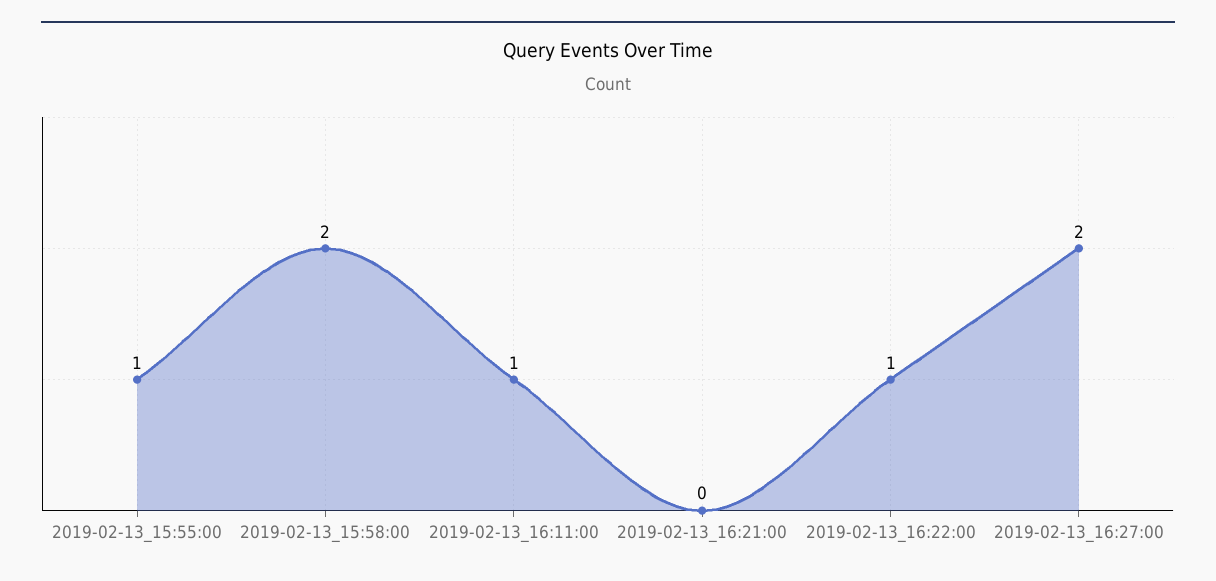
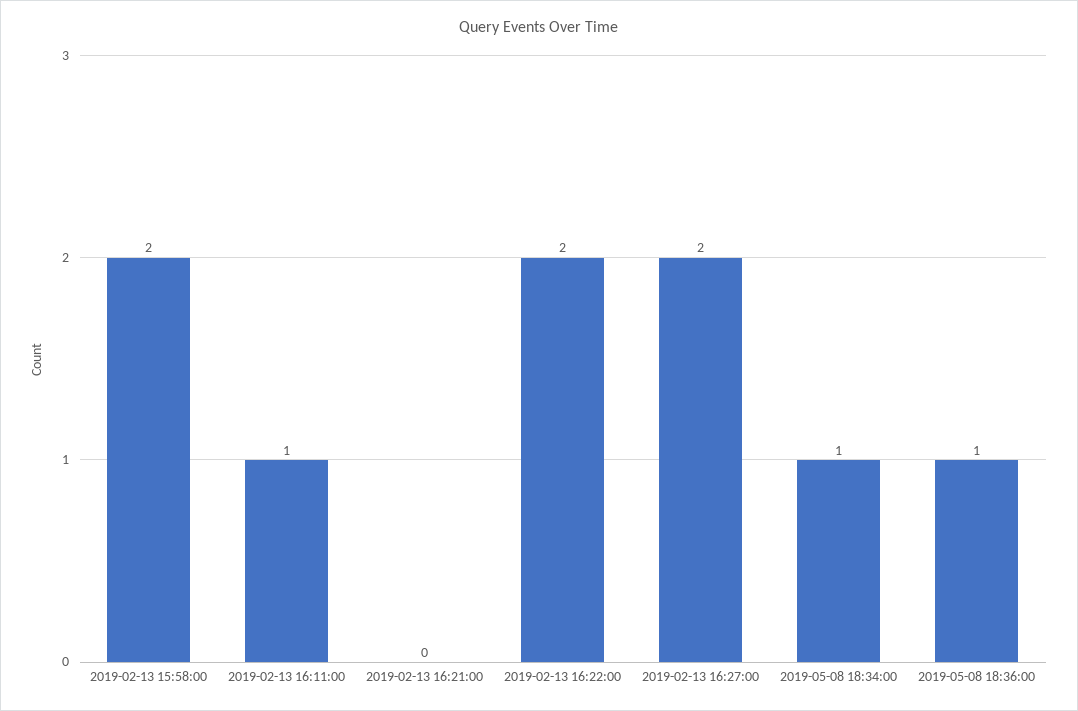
2019-02-13_15:55:00: 1 -> none
2019-02-13_16:22:00: 1 -> 2
2019-05-08 18:34:00: none -> 1
2019-05-08 18:36:00: none -> 1

